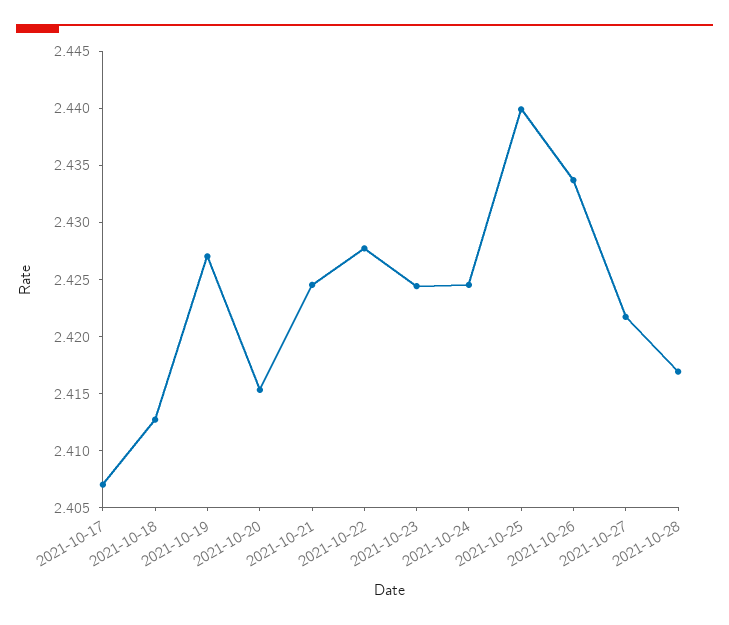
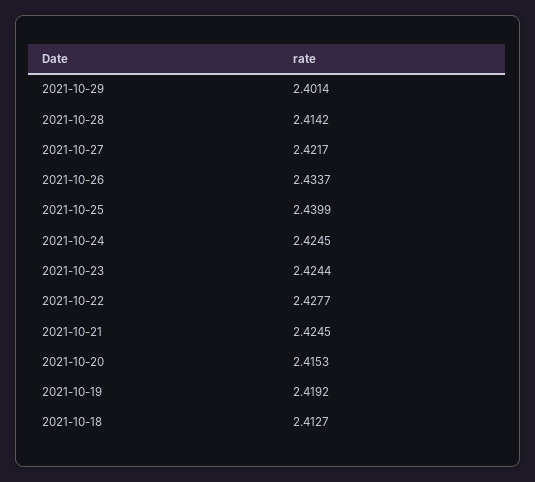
2021-10-17: 2.407 -> none
2021-10-19: 2.427 -> 2.4192
2021-10-28: 2.417 -> 2.4142
2021-10-29: none -> 2.4014

